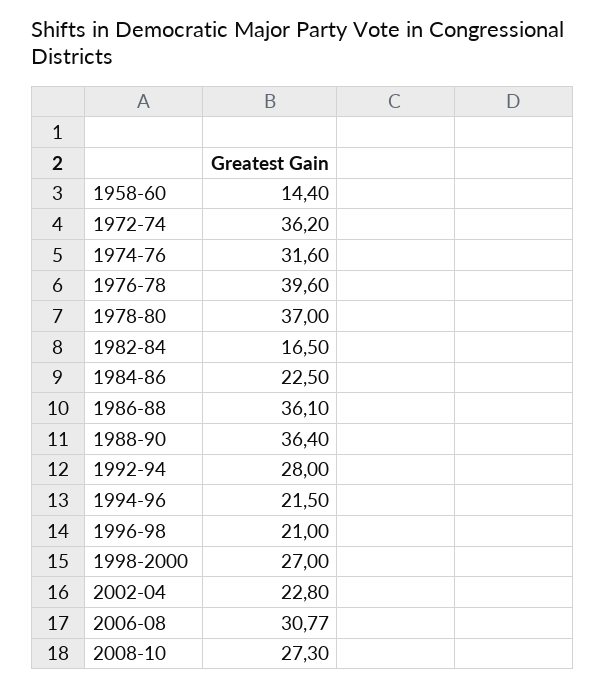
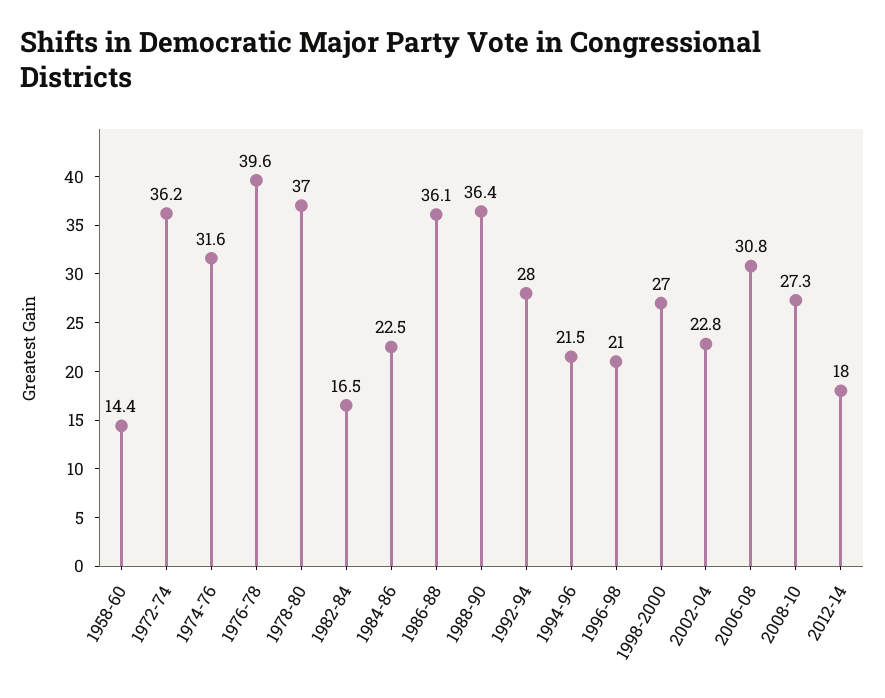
2012-14: none -> 18

